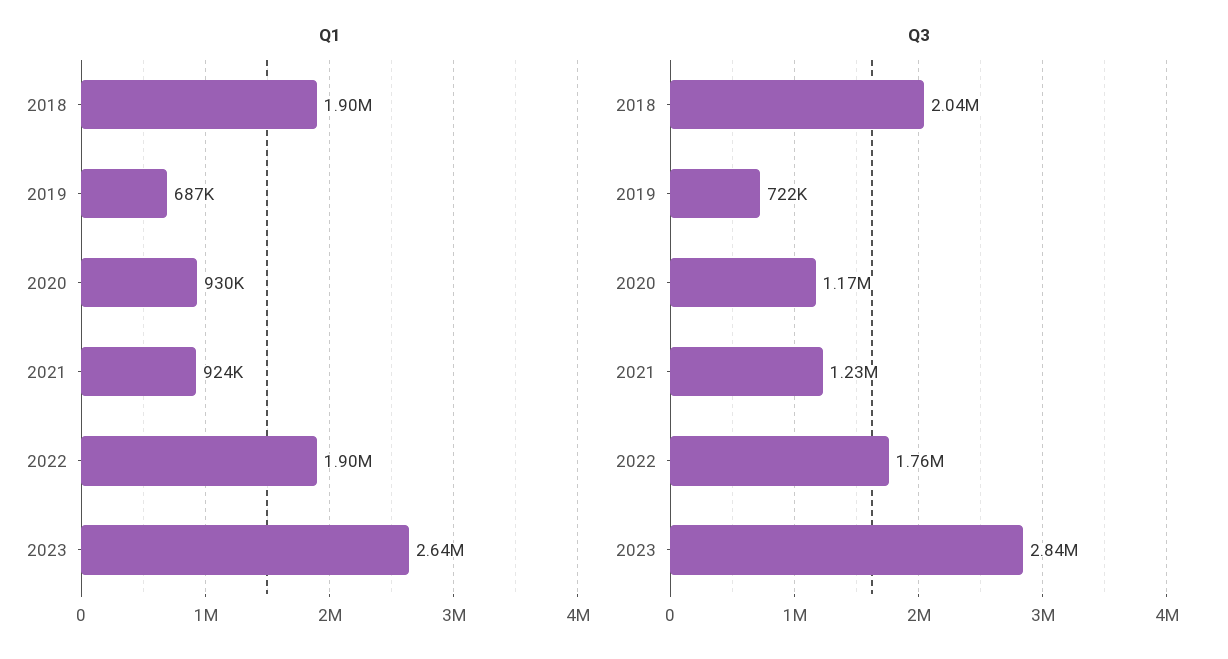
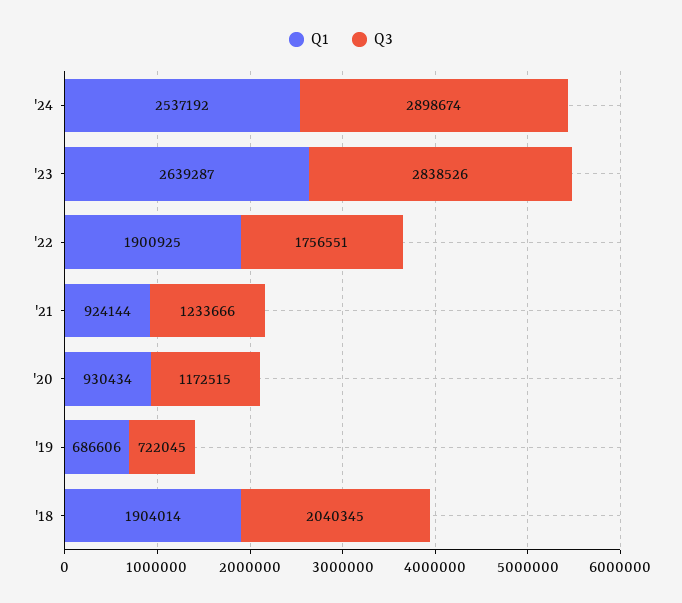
Q1, '24: none -> 2537192
Q3, '24: none -> 2898674

